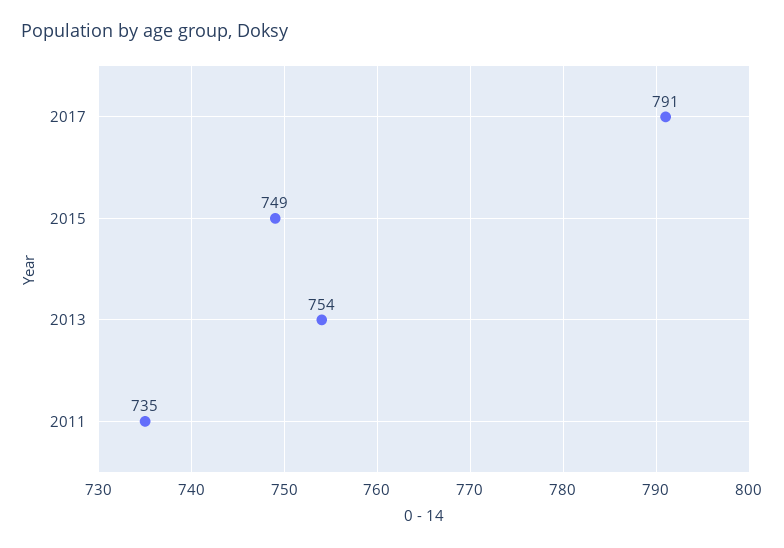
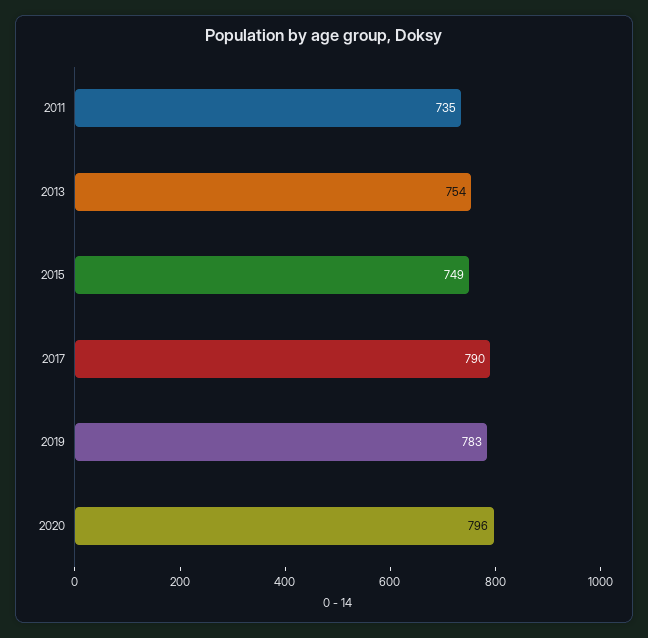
2017: 791 -> 790
2019: none -> 783
2020: none -> 796

